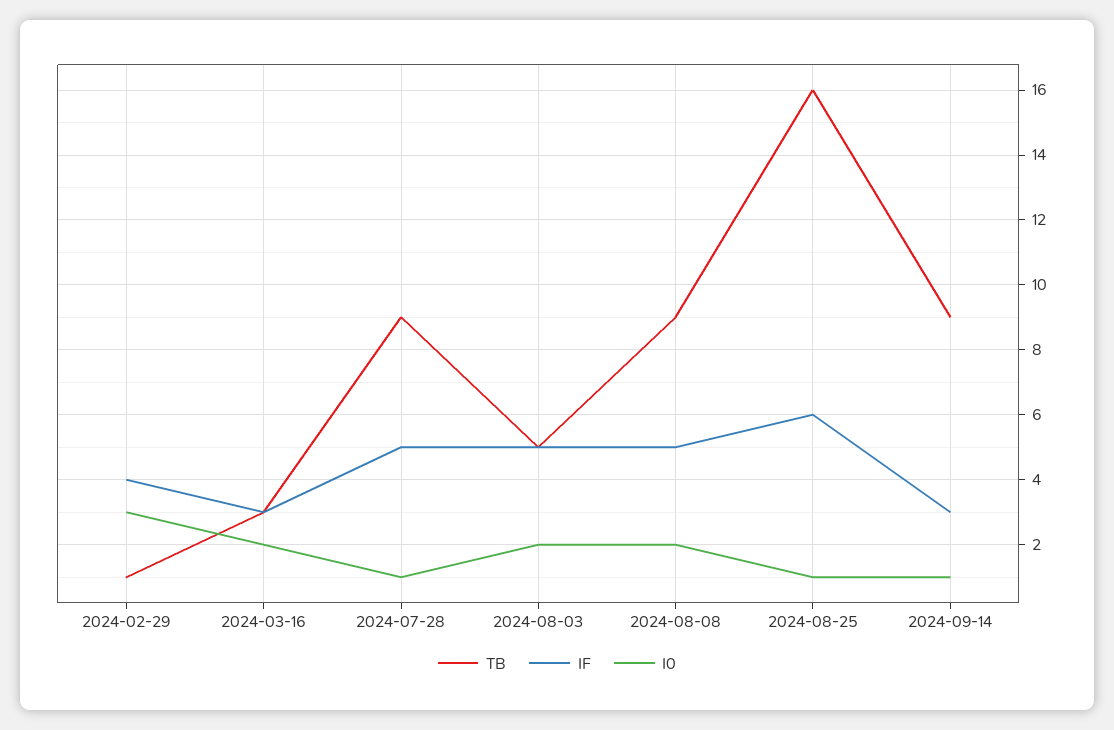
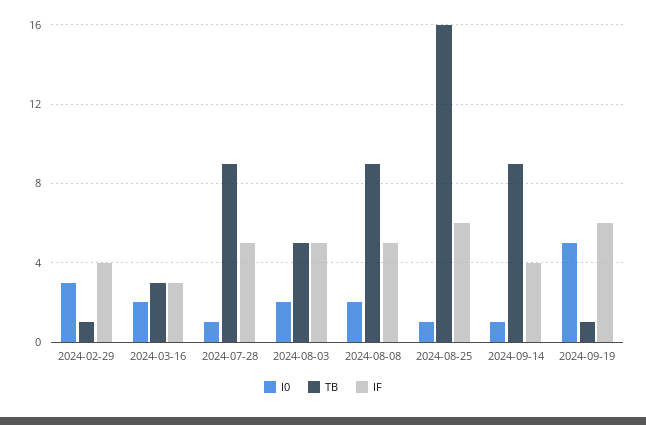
IF, 2024-09-14: 3 -> 4
I0, 2024-09-19: none -> 5
TB, 2024-09-19: none -> 1
IF, 2024-09-19: none -> 6

